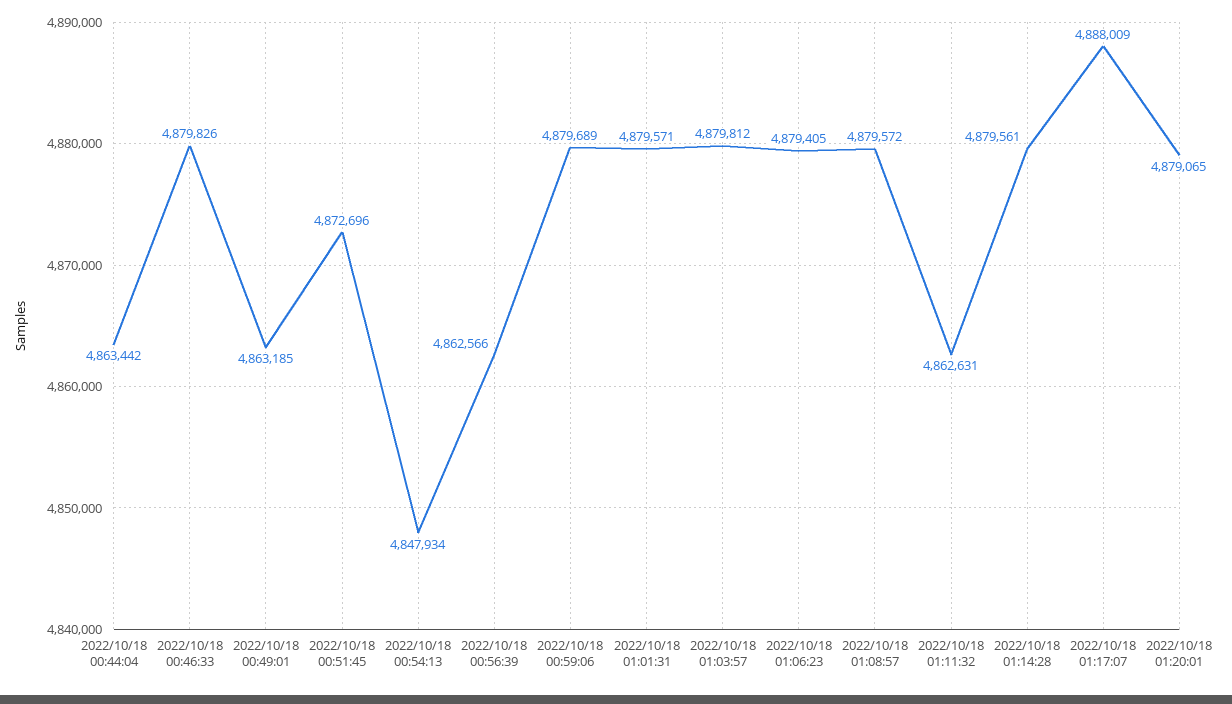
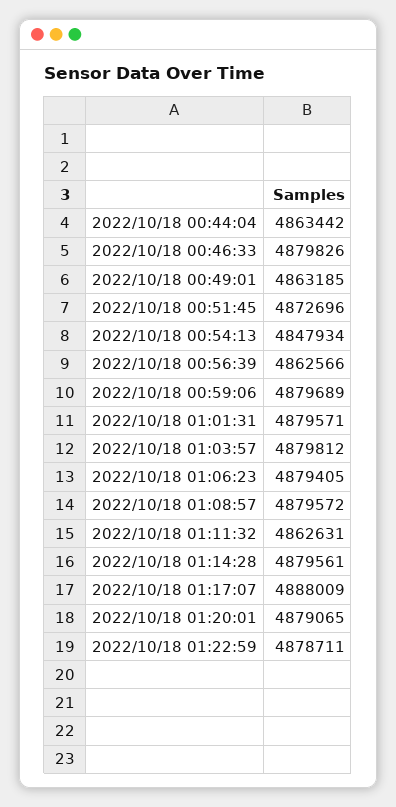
2022/10/18 01:22:59: none -> 4878711

